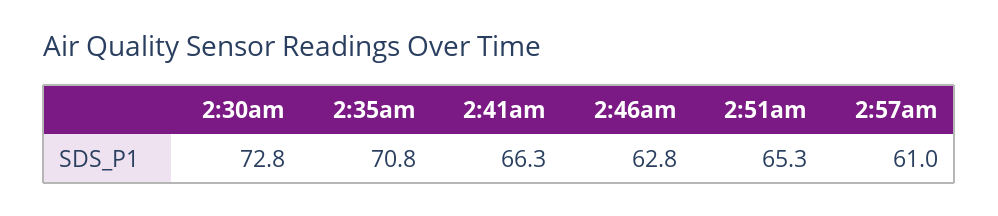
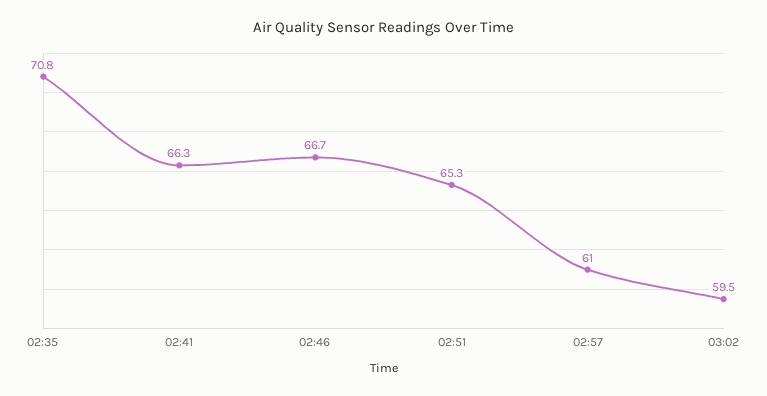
2:30am: 72.8 -> none
2:46am: 62.8 -> 66.7
03:02: none -> 59.5

